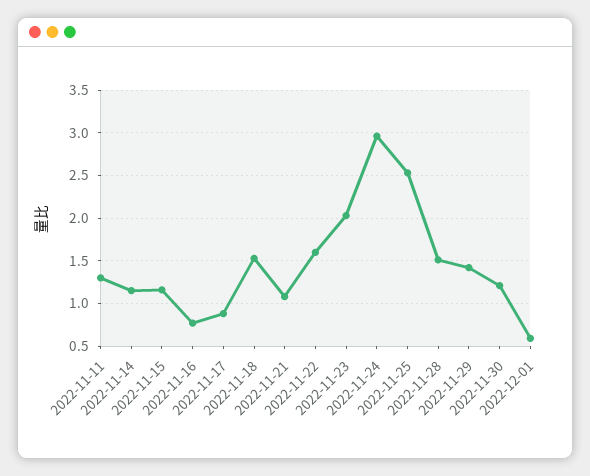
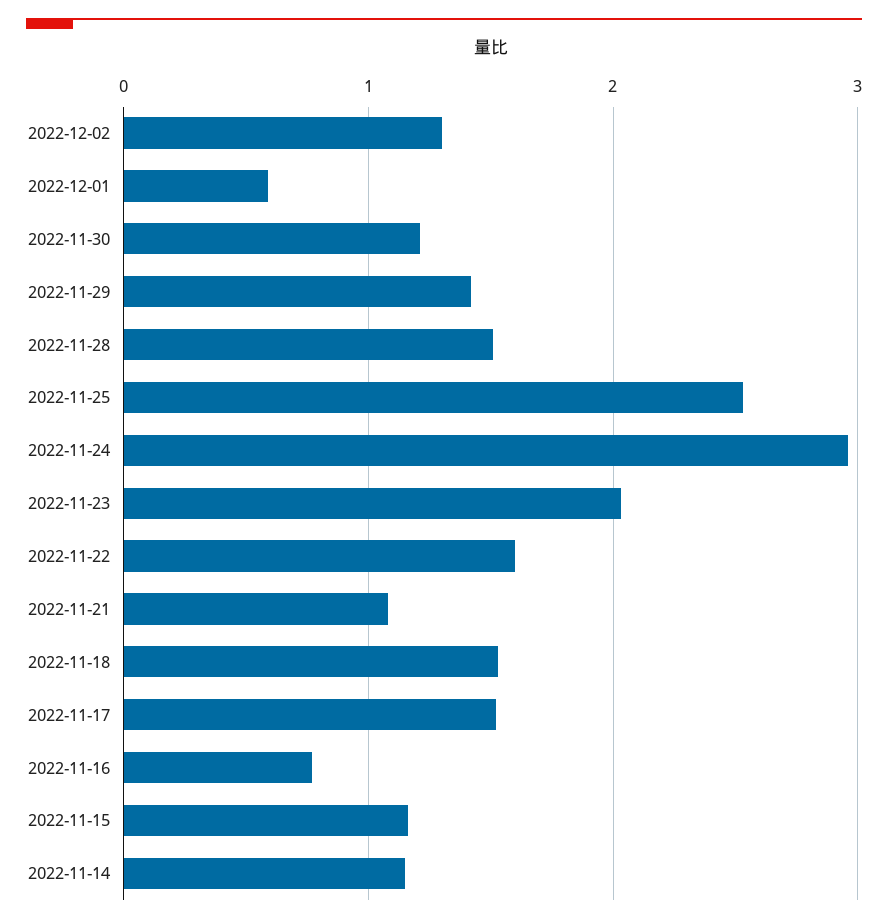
2022-11-11: 1.3 -> none
2022-11-17: 0.9 -> 1.5
2022-12-02: none -> 1.3

